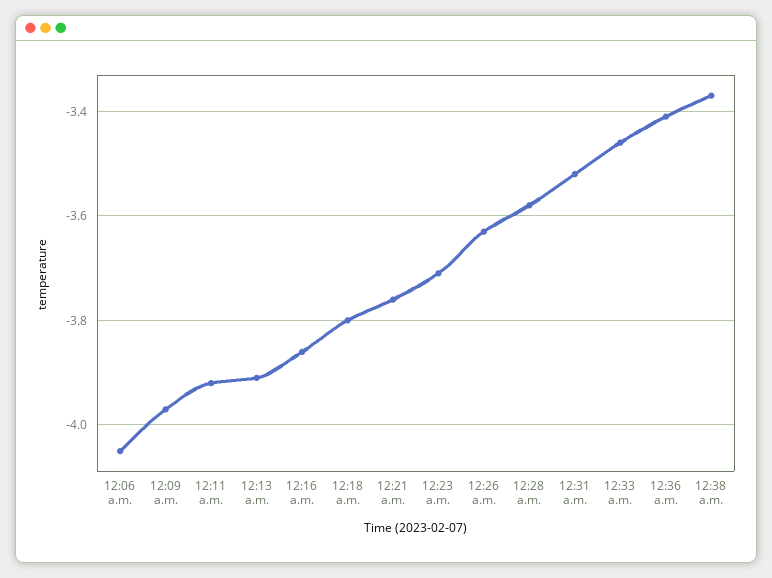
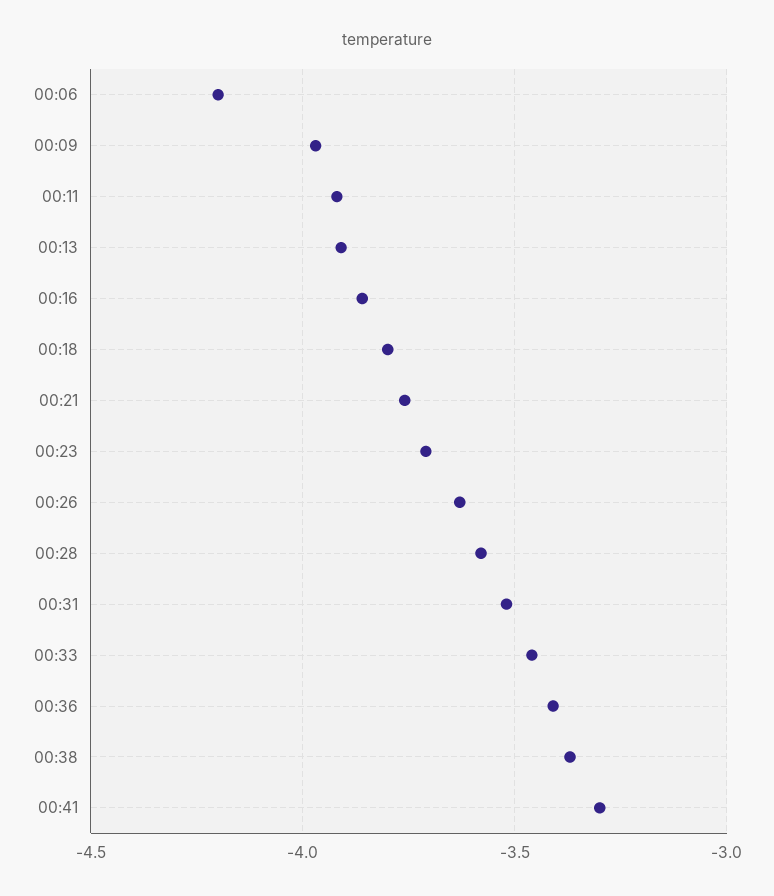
12:06 a.m.: -4.05 -> -4.2
00:41: none -> -3.3

